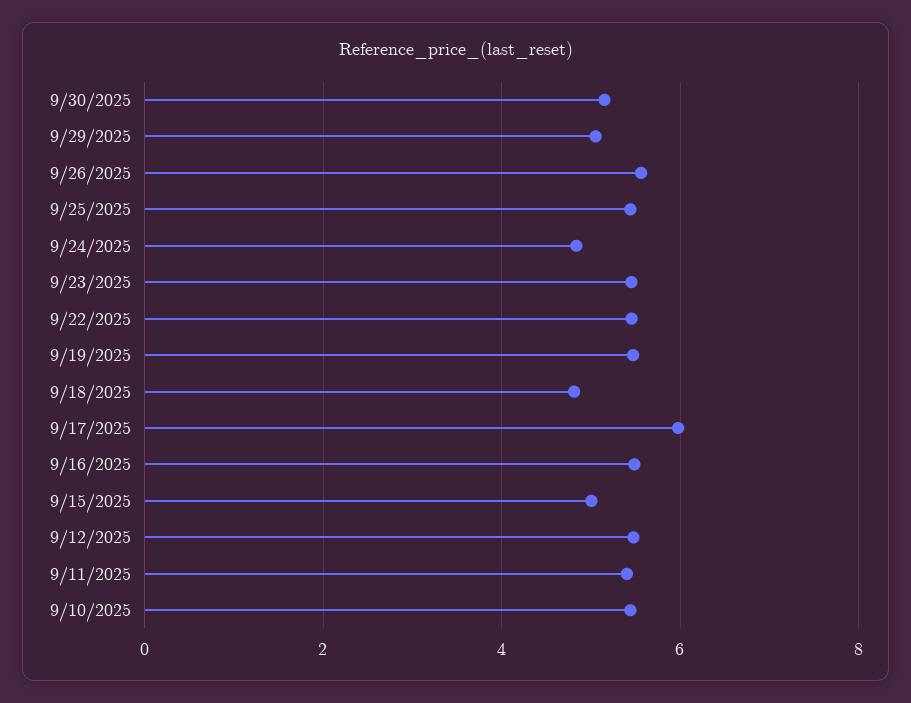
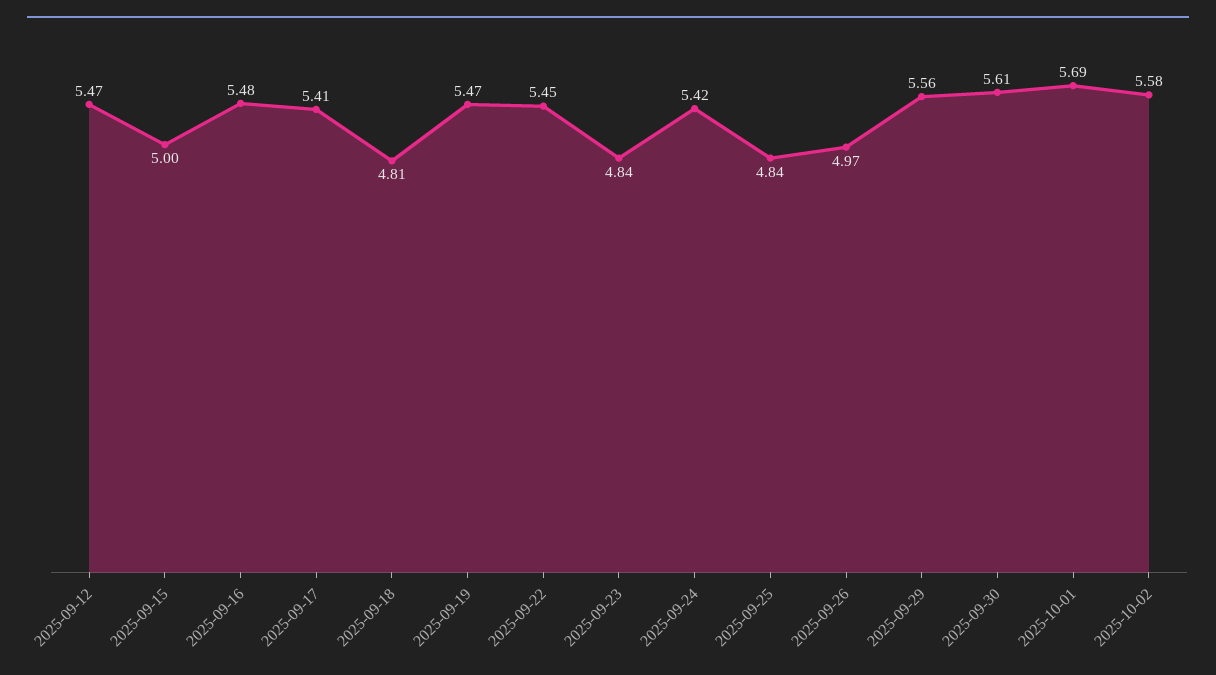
9/30/2025: 5.2 -> 5.61
9/29/2025: 5 -> 5.56
9/26/2025: 5.6 -> 4.97
9/25/2025: 5.4 -> 4.84
9/24/2025: 4.8 -> 5.42
9/23/2025: 5.4 -> 4.84
9/17/2025: 6 -> 5.41
9/11/2025: 5.4 -> none
9/10/2025: 5.4 -> none
2025-10-01: none -> 5.69
2025-10-02: none -> 5.58

